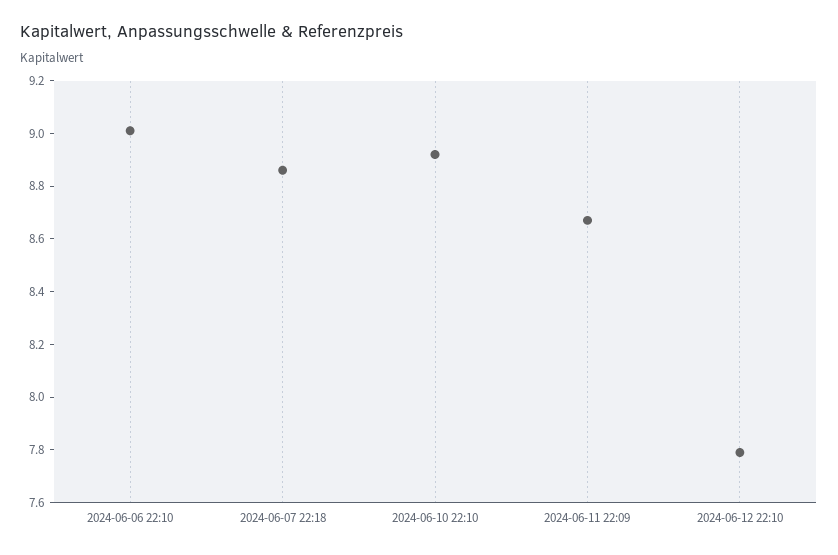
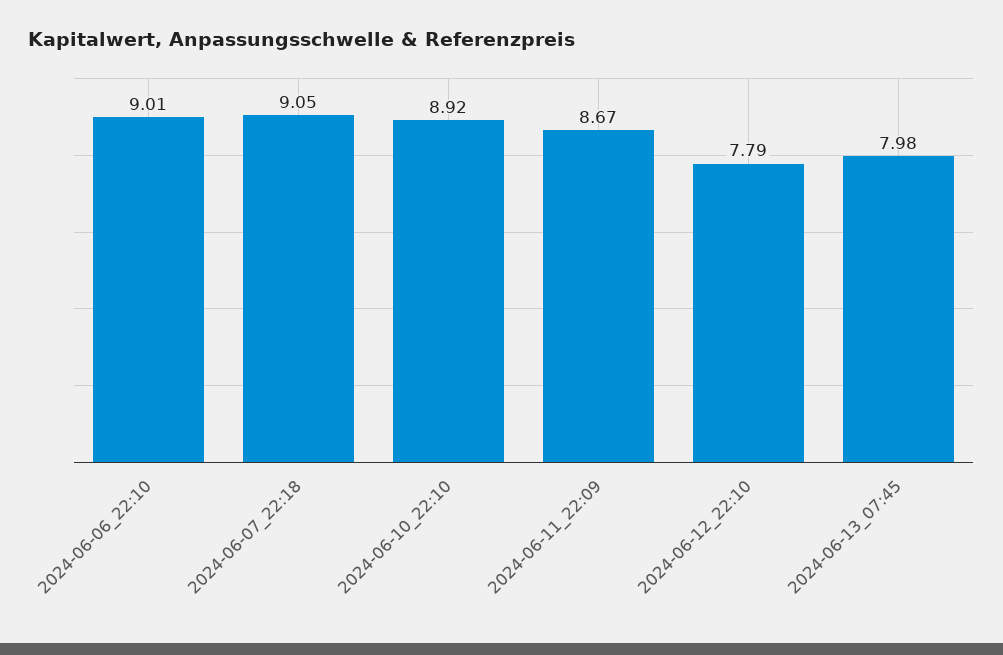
2024-06-07 22:18: 8.85 -> 9.05
2024-06-13_07:45: none -> 7.98

